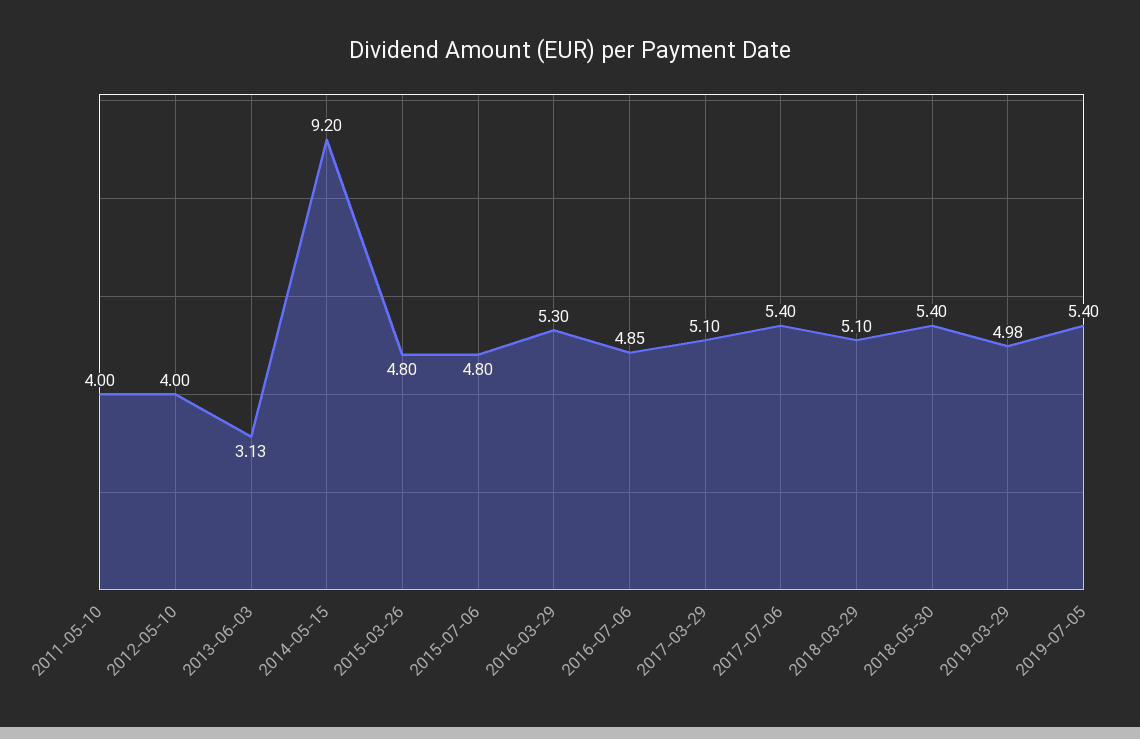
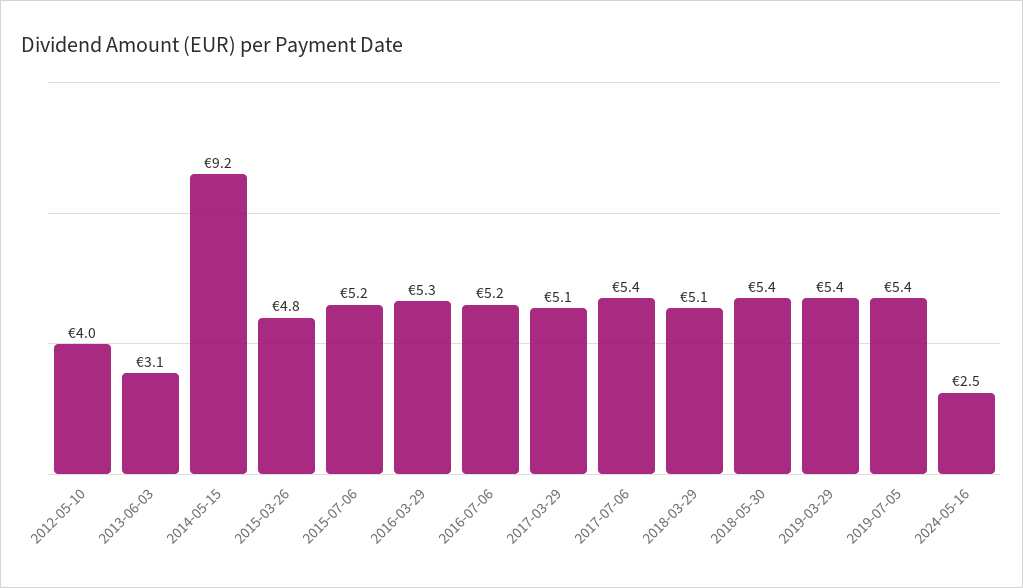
2011-05-10: 4 -> none
2015-07-06: 4.8 -> 5.2
2016-07-06: 4.85 -> 5.2
2019-03-29: 4.98 -> 5.4
2024-05-16: none -> 2.5

